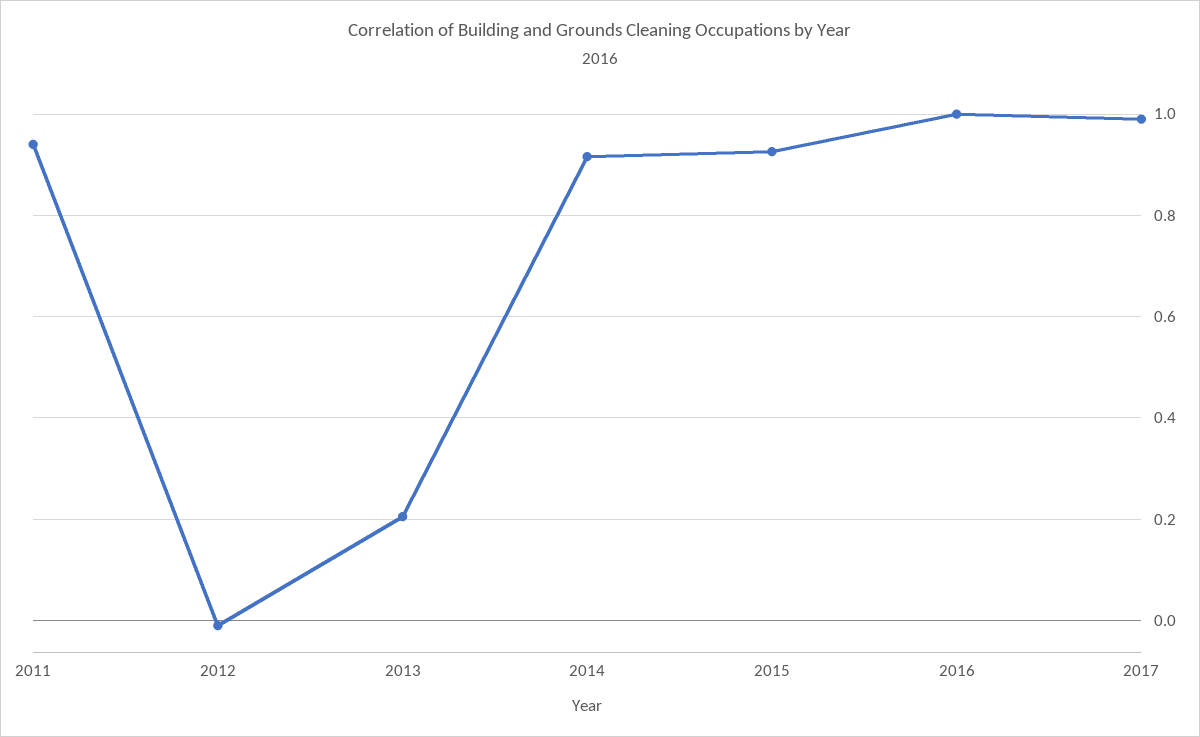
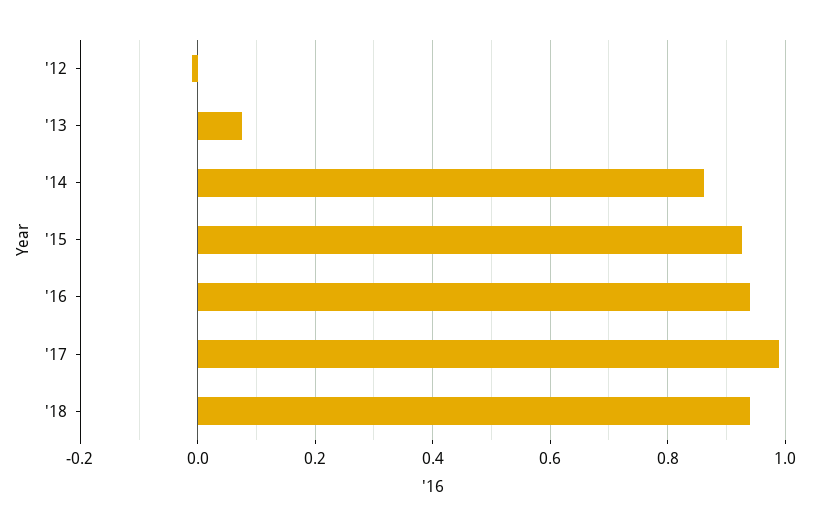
2011: 0.94 -> none
2013: 0.2 -> 0.08
2014: 0.92 -> 0.86
2016: 1 -> 0.94
'18: none -> 0.94

